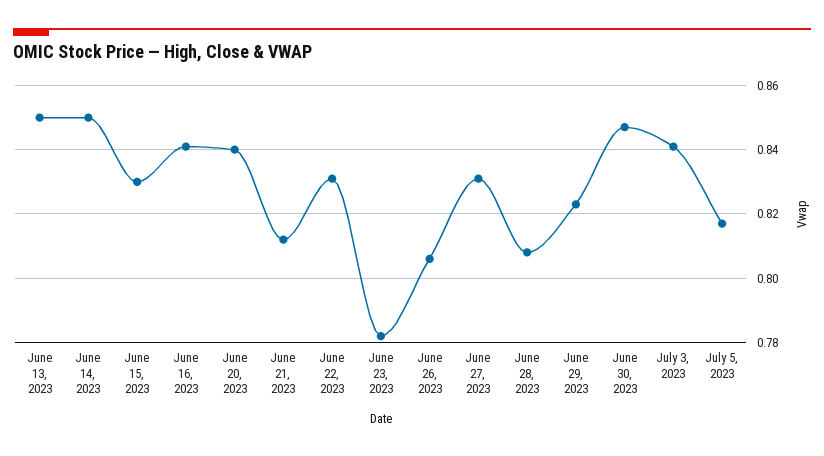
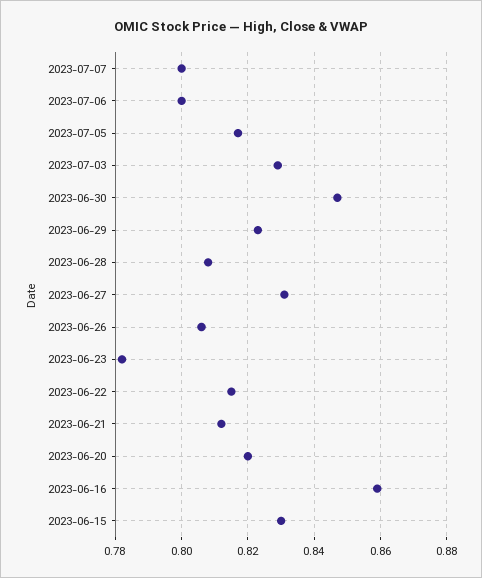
June 13, 2023: 0.85 -> none
June 14, 2023: 0.85 -> none
June 16, 2023: 0.84 -> 0.86
June 20, 2023: 0.84 -> 0.82
June 22, 2023: 0.83 -> 0.815
July 3, 2023: 0.84 -> 0.83
2023-07-07: none -> 0.8
2023-07-06: none -> 0.8

